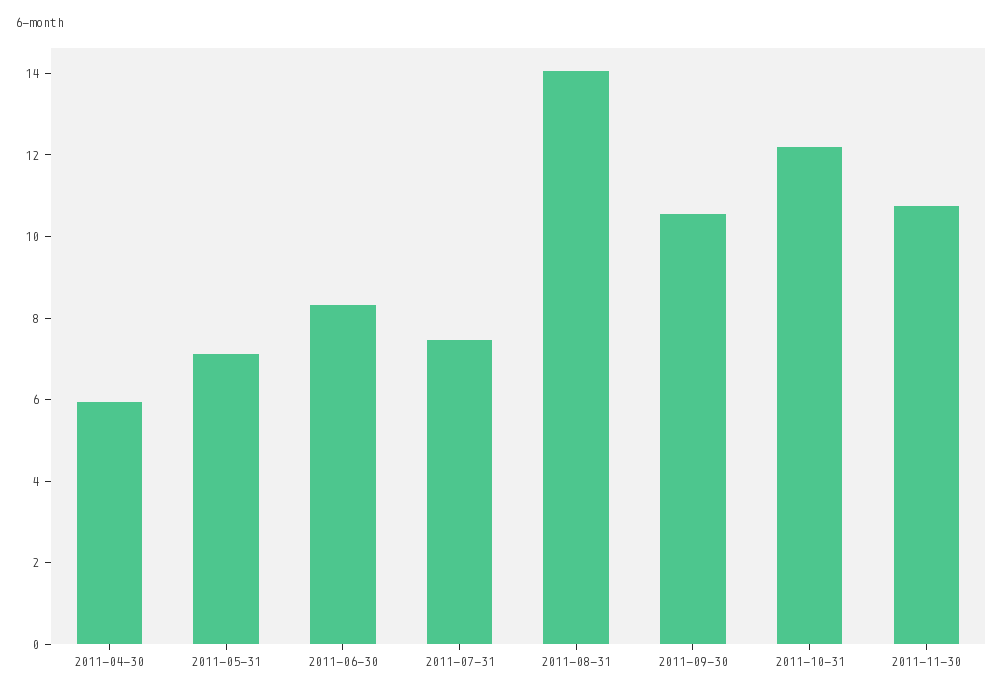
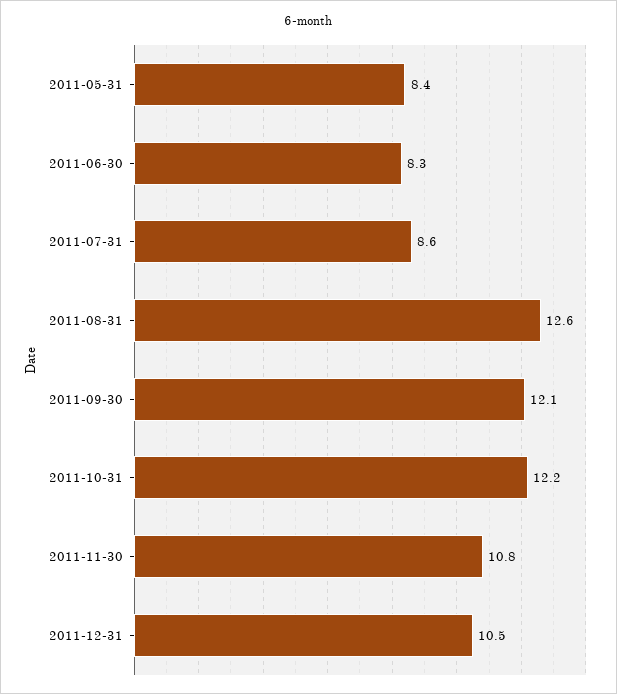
2011-04-30: 6 -> none
2011-05-31: 7 -> 8.4
2011-07-31: 7.5 -> 8.6
2011-08-31: 14 -> 12.6
2011-09-30: 10.5 -> 12.1
2011-12-31: none -> 10.5

